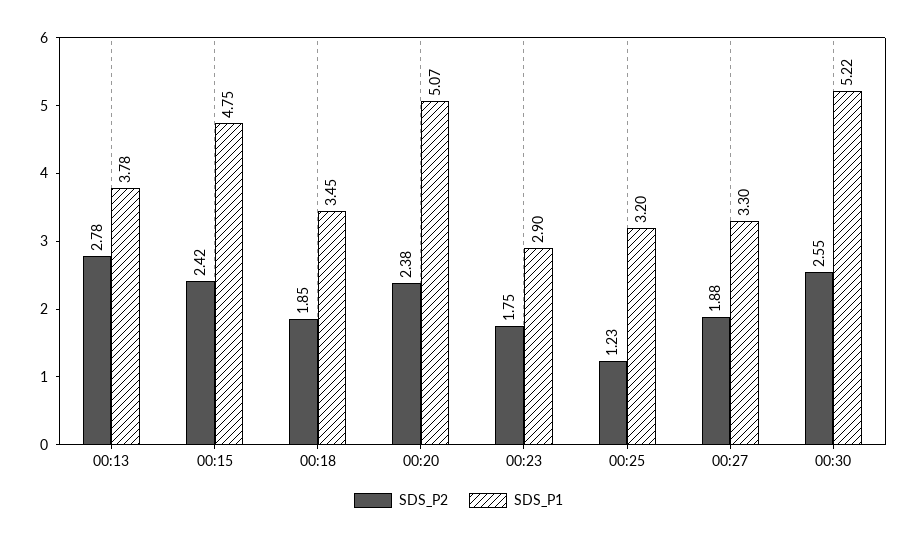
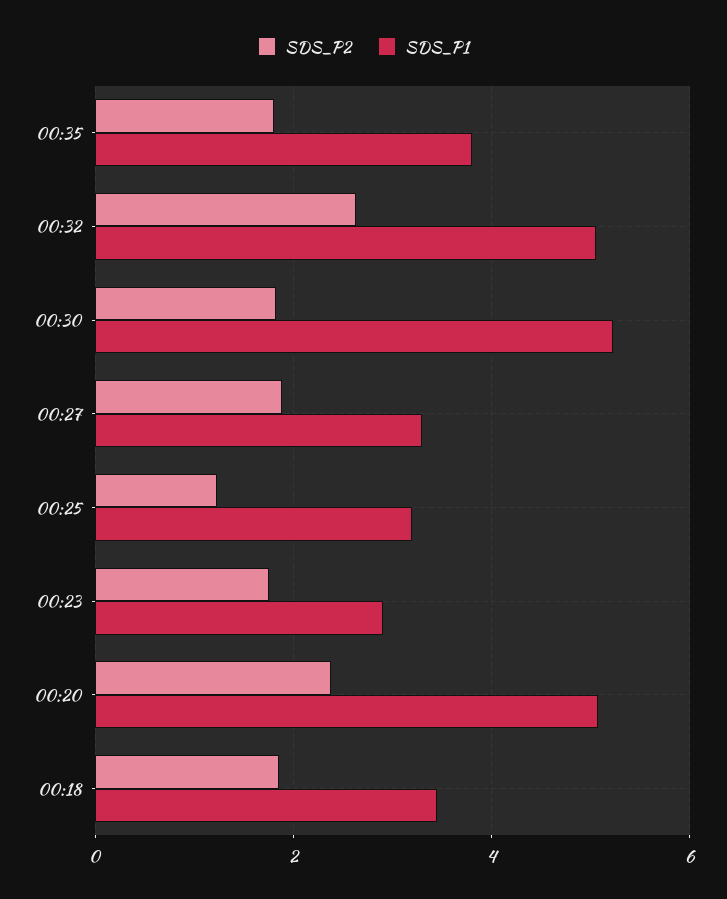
SDS_P2, 00:13: 2.78 -> none
SDS_P1, 00:13: 3.78 -> none
SDS_P2, 00:15: 2.42 -> none
SDS_P1, 00:15: 4.75 -> none
SDS_P2, 00:30: 2.55 -> 1.8
SDS_P2, 00:35: none -> 1.8
SDS_P1, 00:35: none -> 3.8
SDS_P2, 00:32: none -> 2.6
SDS_P1, 00:32: none -> 5

